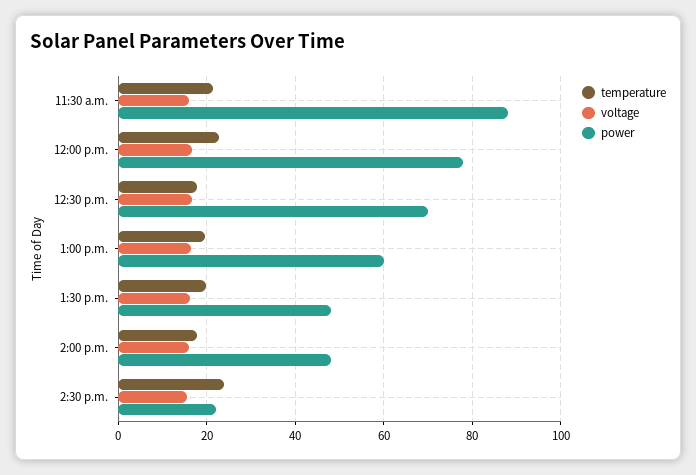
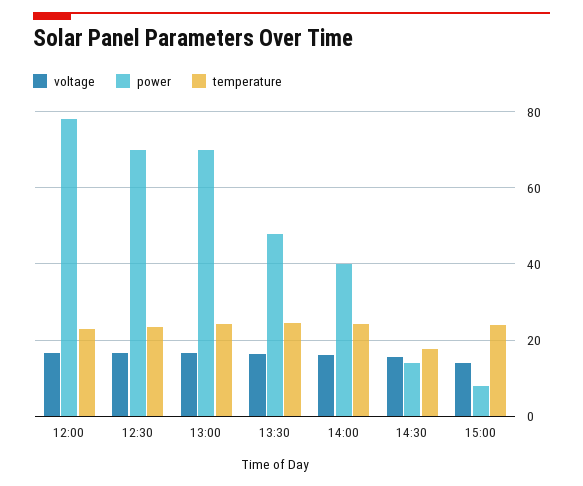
temperature, 11:30 a.m.: 22 -> none
voltage, 11:30 a.m.: 16 -> none
power, 11:30 a.m.: 88 -> none
temperature, 12:30 p.m.: 18 -> 24
temperature, 1:00 p.m.: 20 -> 24
power, 1:00 p.m.: 60 -> 70
temperature, 1:30 p.m.: 20 -> 24
temperature, 2:00 p.m.: 18 -> 24
power, 2:00 p.m.: 48 -> 40
temperature, 2:30 p.m.: 24 -> 18
power, 2:30 p.m.: 22 -> 14
voltage, 15:00: none -> 14
power, 15:00: none -> 8
temperature, 15:00: none -> 24

